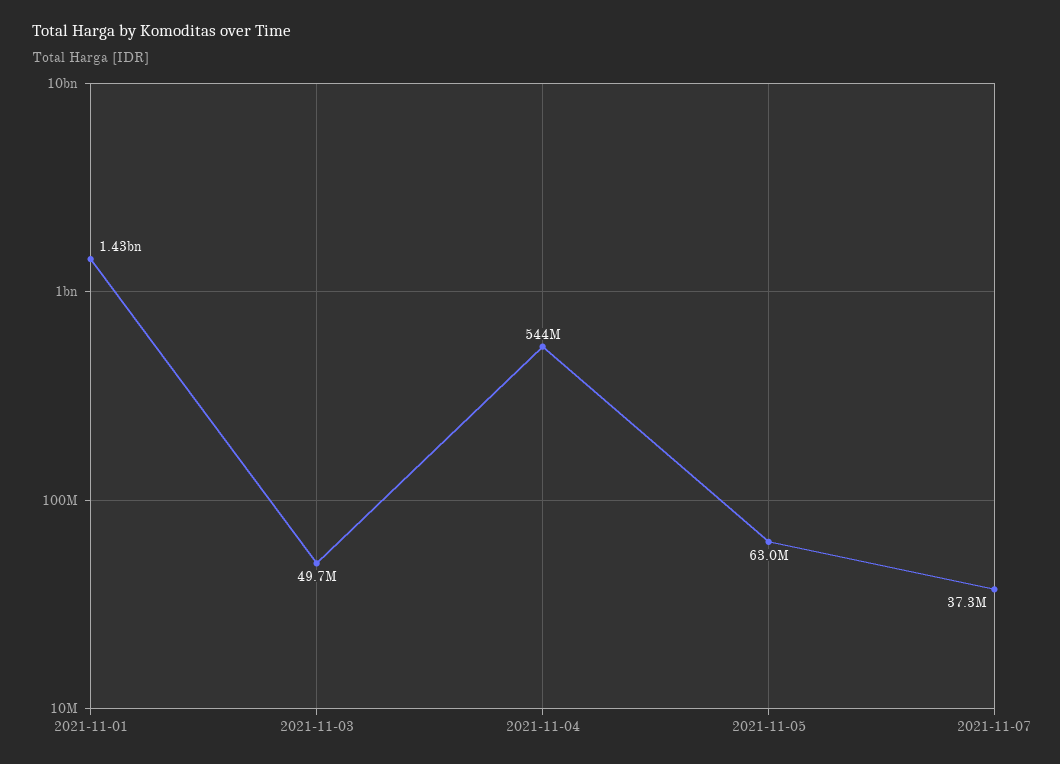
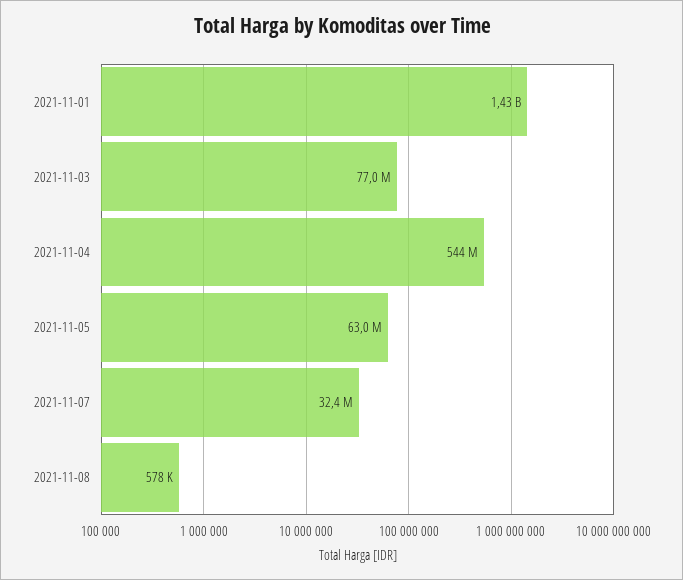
2021-11-03: 49700000 -> 77000000
2021-11-07: 37300000 -> 32400000
2021-11-08: none -> 578000

